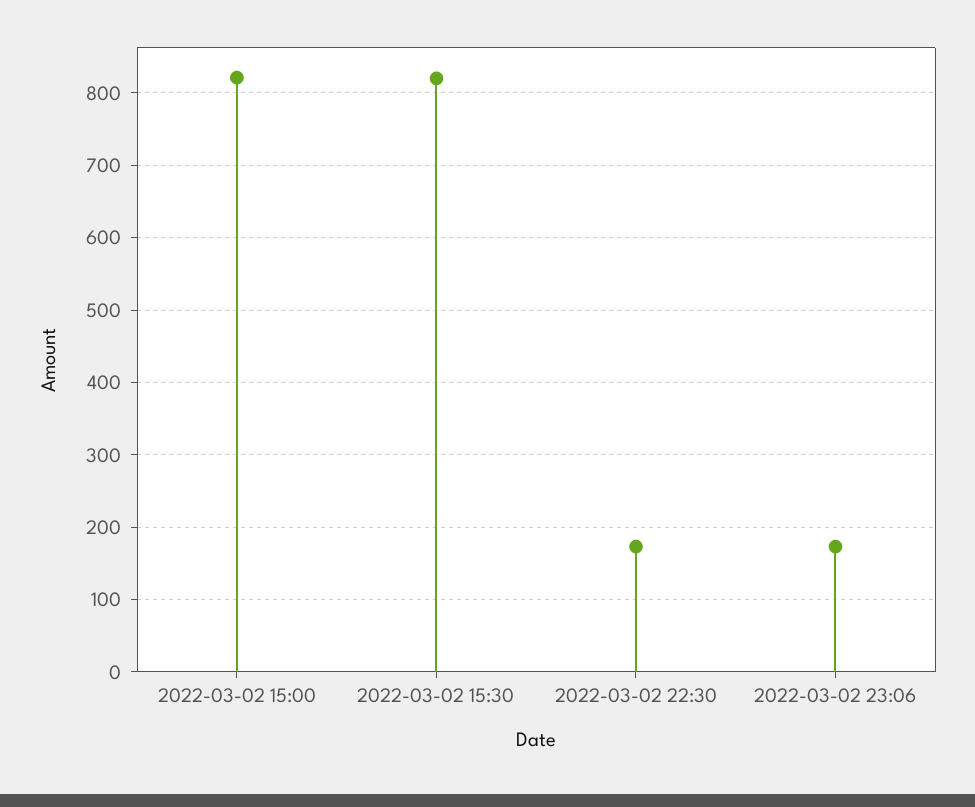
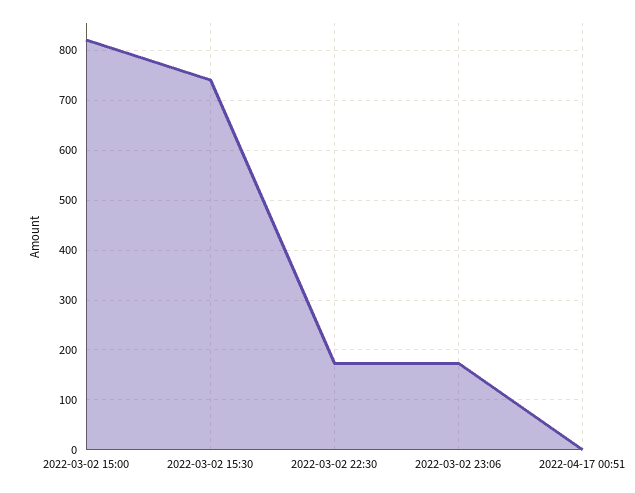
2022-03-02 15:30: 820 -> 740
2022-04-17 00:51: none -> 0

